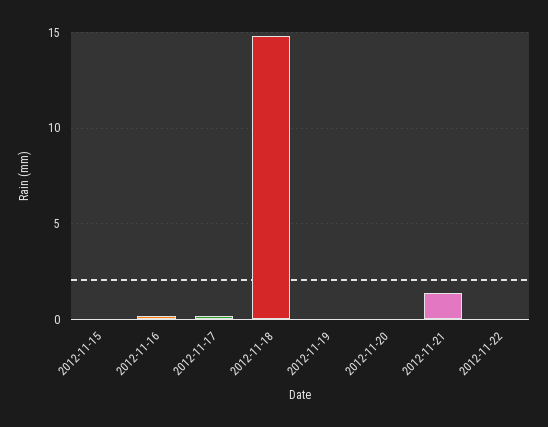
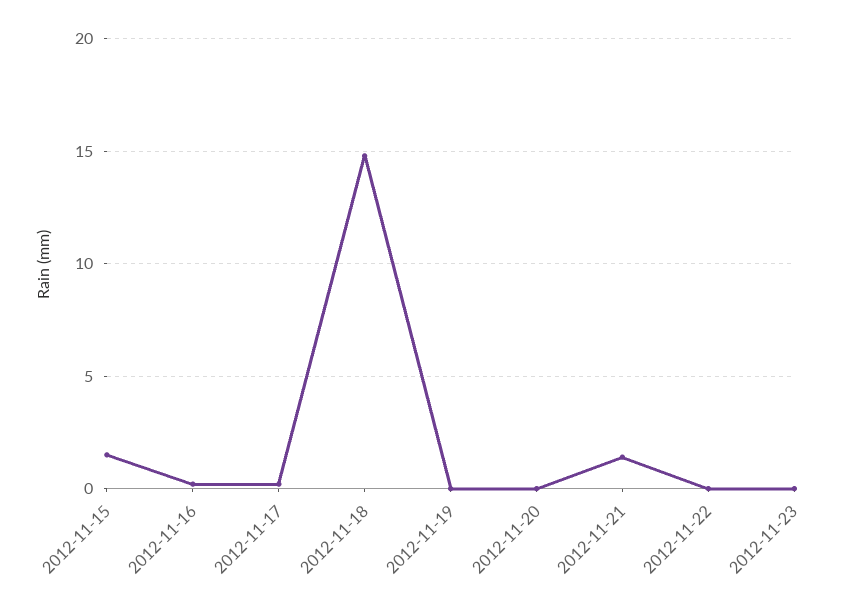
2012-11-15: 0 -> 1.5
2012-11-23: none -> 0

